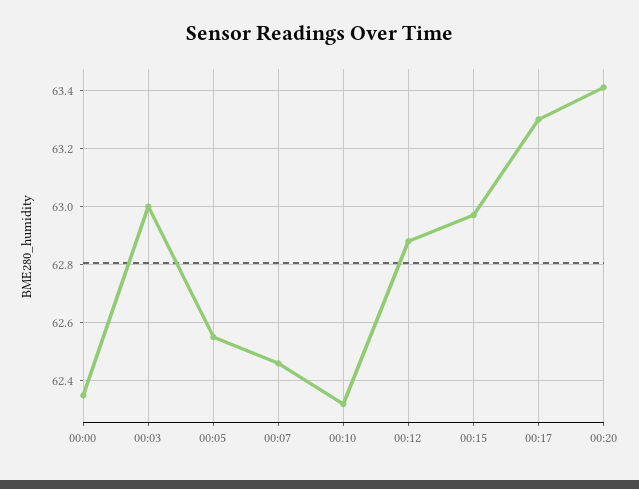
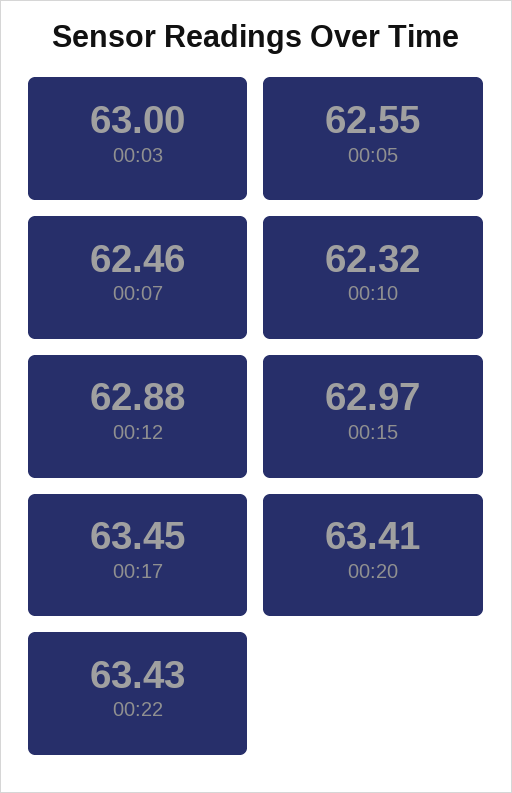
00:00: 62.35 -> none
00:17: 63.3 -> 63.45
00:22: none -> 63.43

